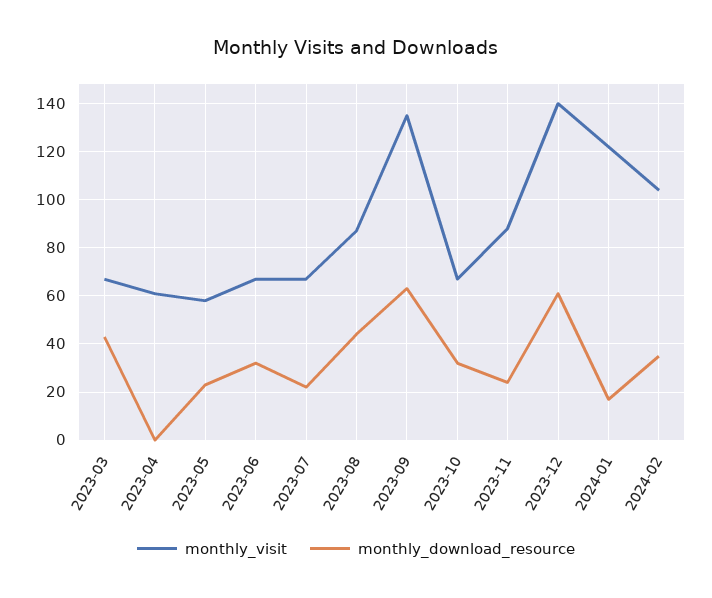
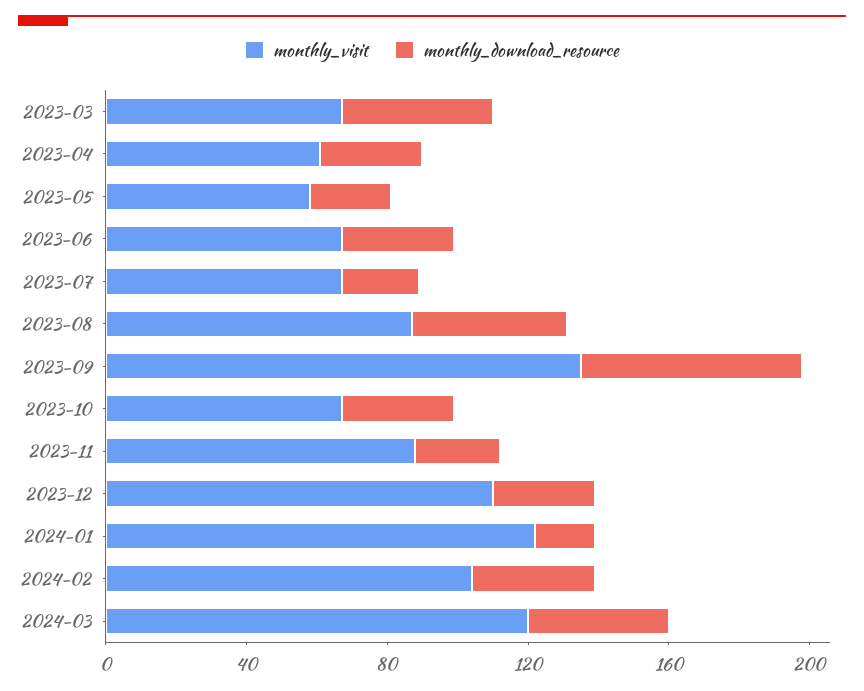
monthly_download_resource, 2023-04: 0 -> 30
monthly_visit, 2023-12: 140 -> 110
monthly_download_resource, 2023-12: 60 -> 30
monthly_visit, 2024-03: none -> 120
monthly_download_resource, 2024-03: none -> 40

